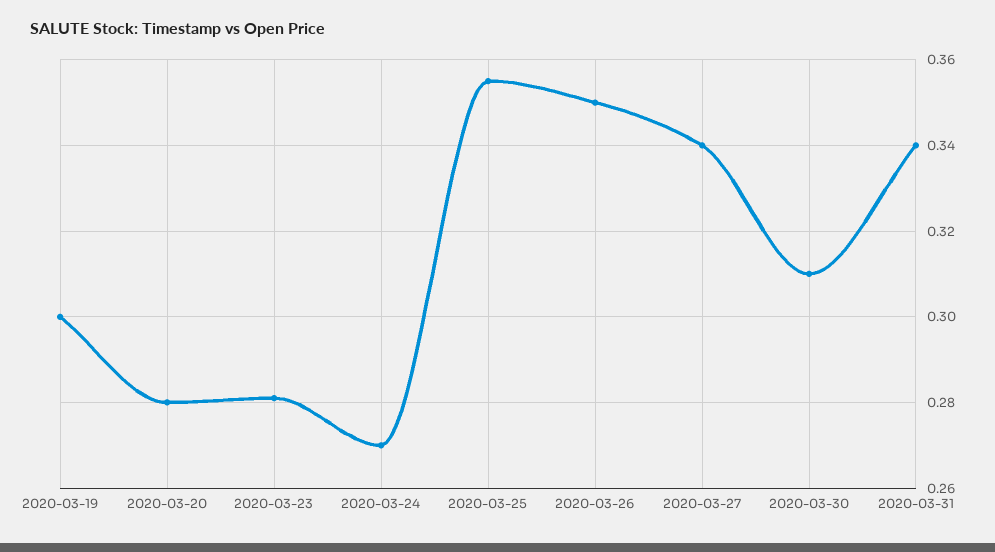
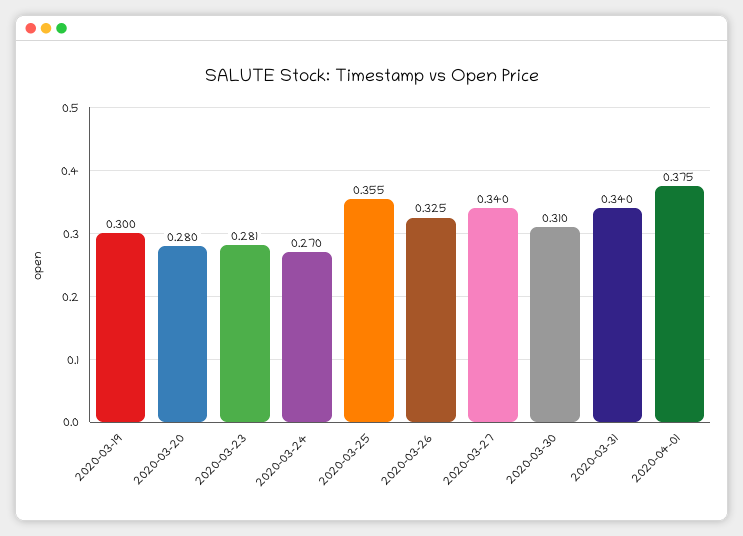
2020-03-26: 0.35 -> 0.325
2020-04-01: none -> 0.375

